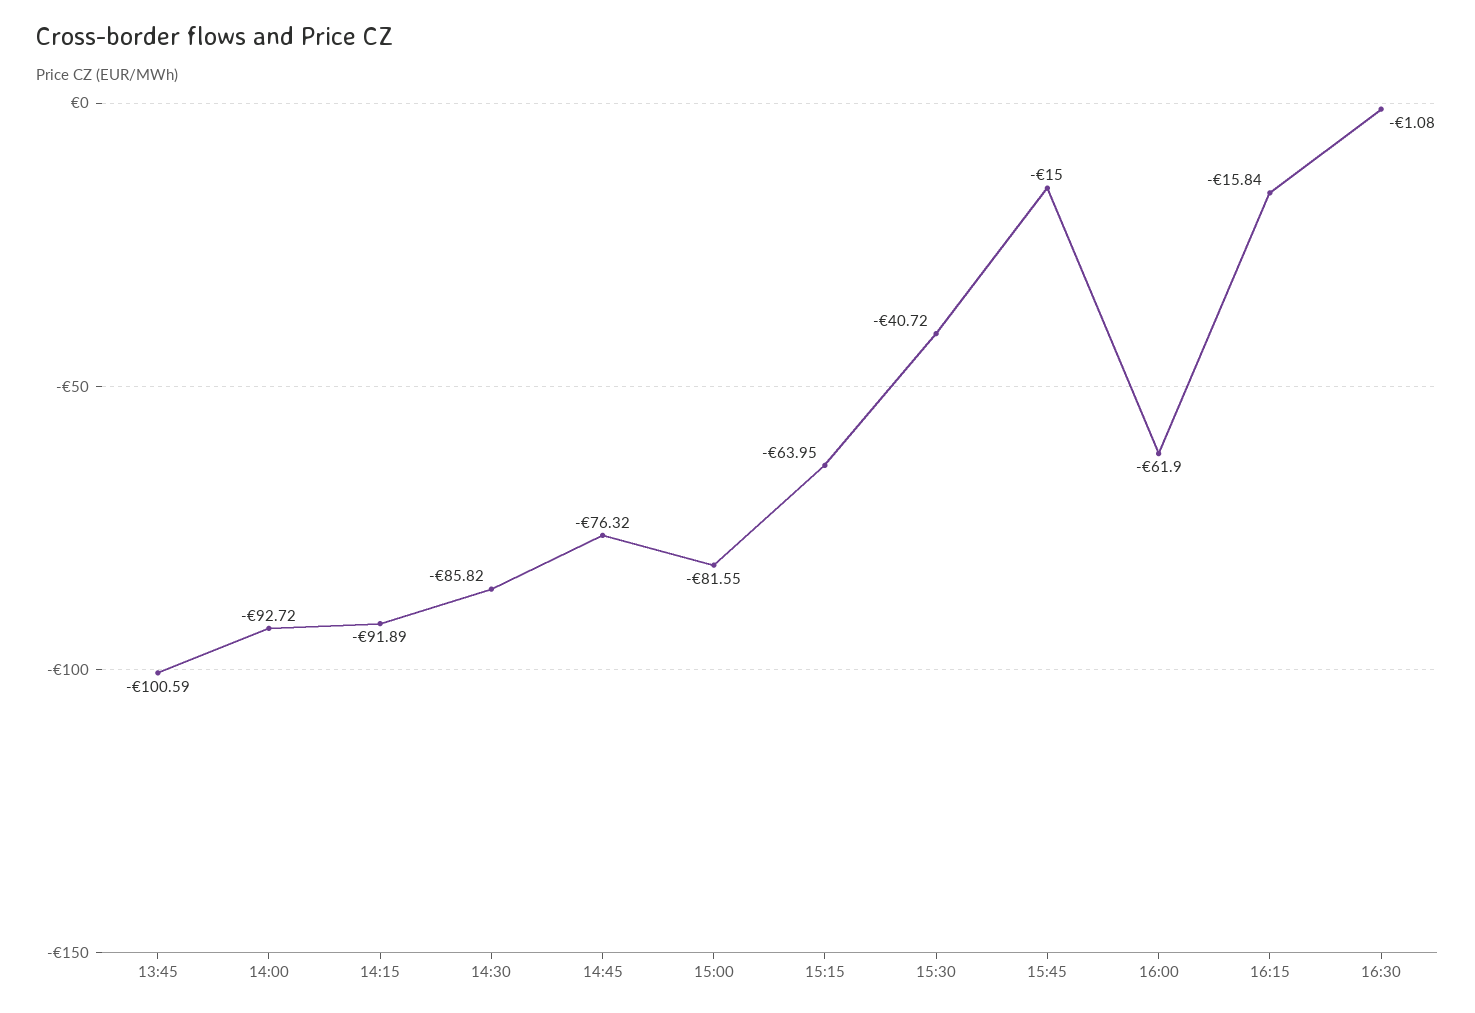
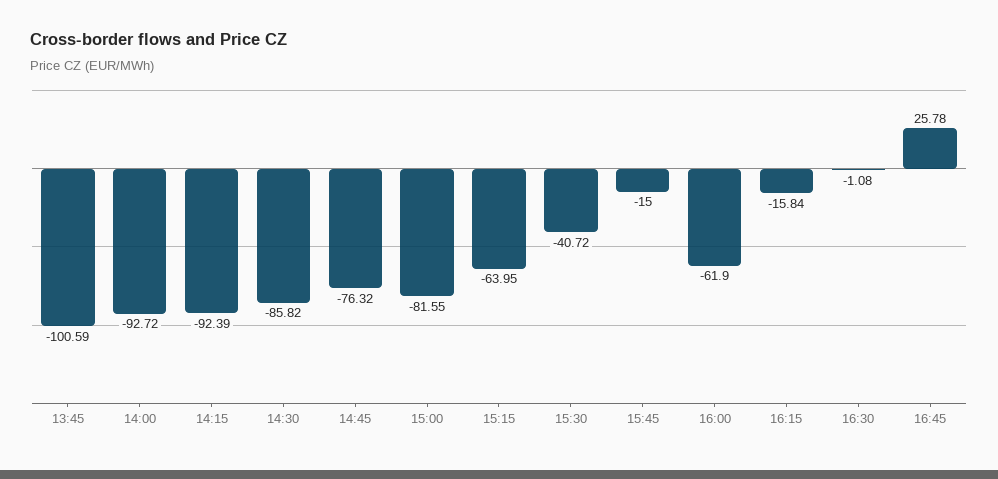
14:15: -91.89 -> -92.39
16:45: none -> 25.78

